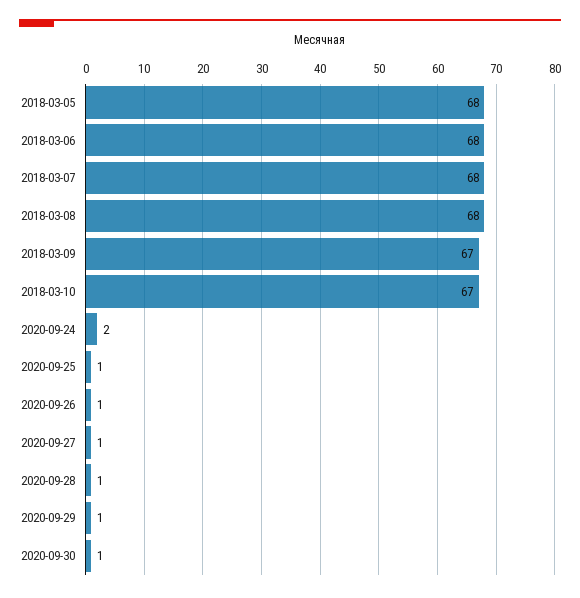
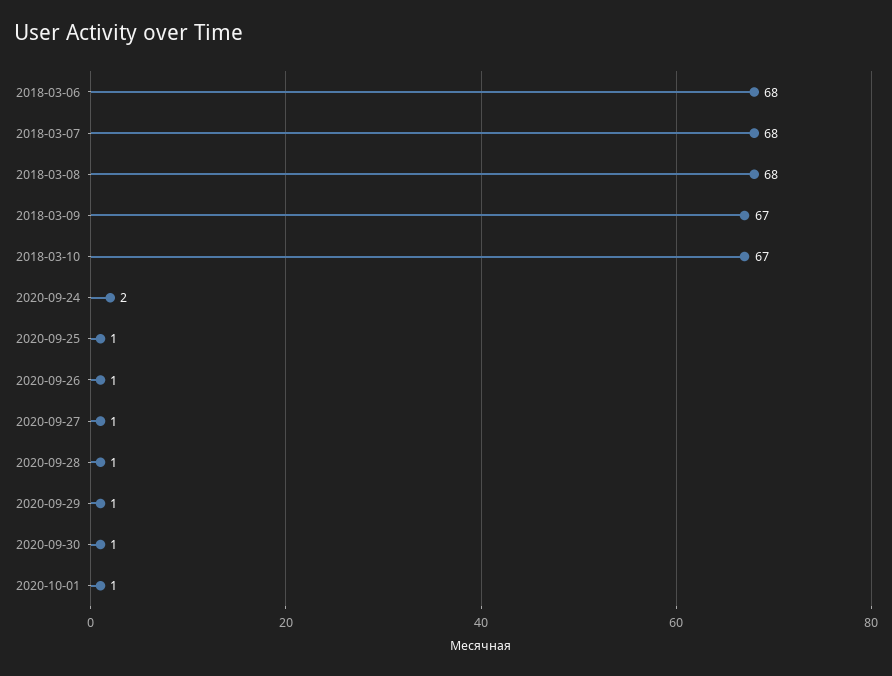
2018-03-05: 68 -> none
2020-10-01: none -> 1

